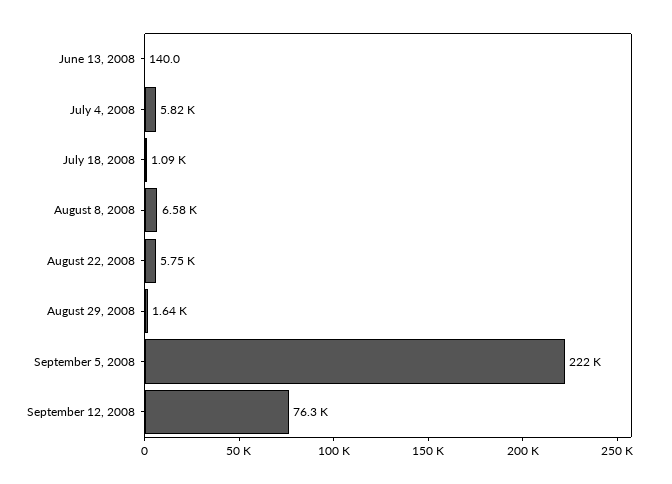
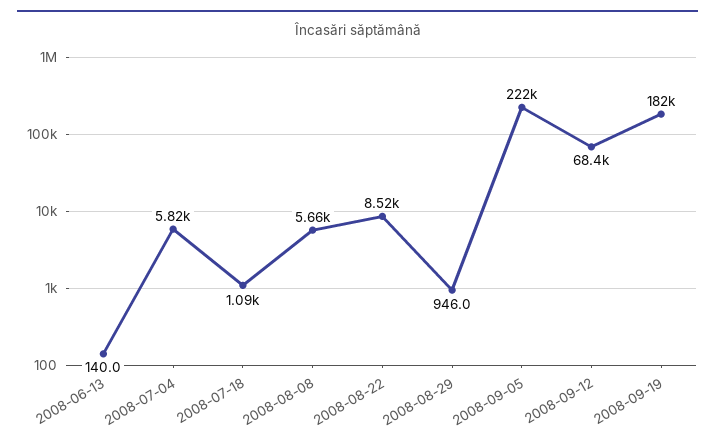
August 8, 2008: 6580 -> 5660
August 22, 2008: 5750 -> 8520
August 29, 2008: 1640 -> 946
September 12, 2008: 76300 -> 68400
2008-09-19: none -> 182000

